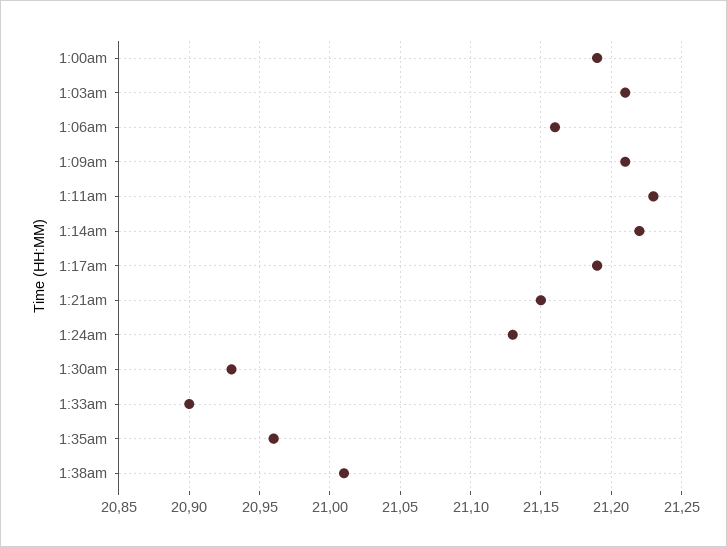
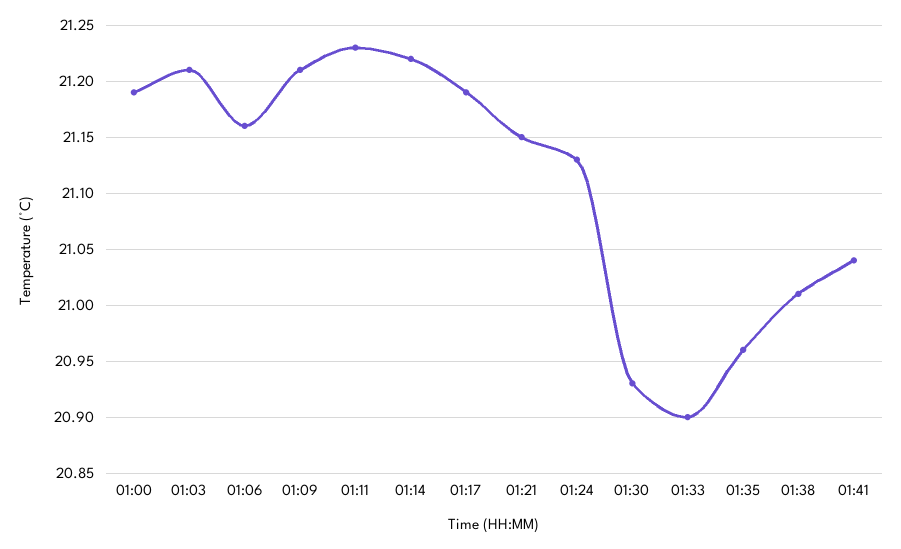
01:41: none -> 21.04

